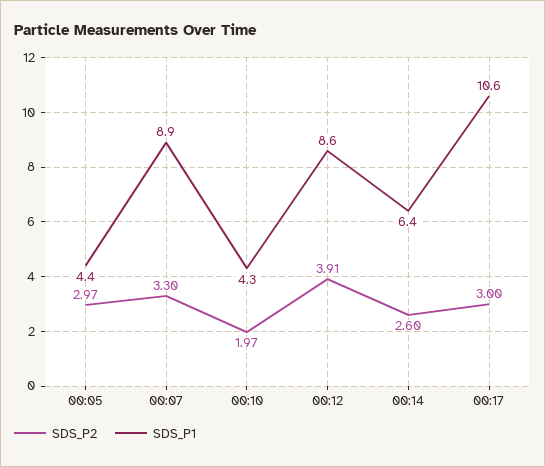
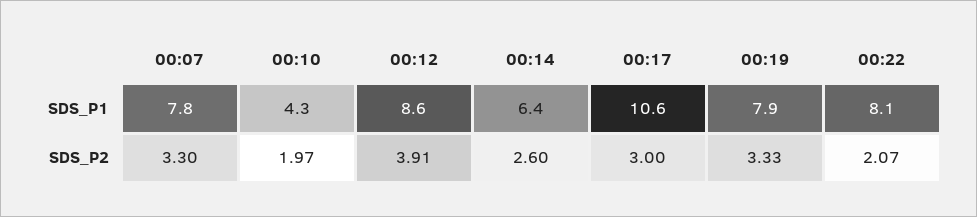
SDS_P2, 00:05: 2.97 -> none
SDS_P1, 00:05: 4.4 -> none
SDS_P1, 00:07: 8.9 -> 7.8
SDS_P1, 00:19: none -> 7.9
SDS_P1, 00:22: none -> 8.1
SDS_P2, 00:19: none -> 3.33
SDS_P2, 00:22: none -> 2.07

